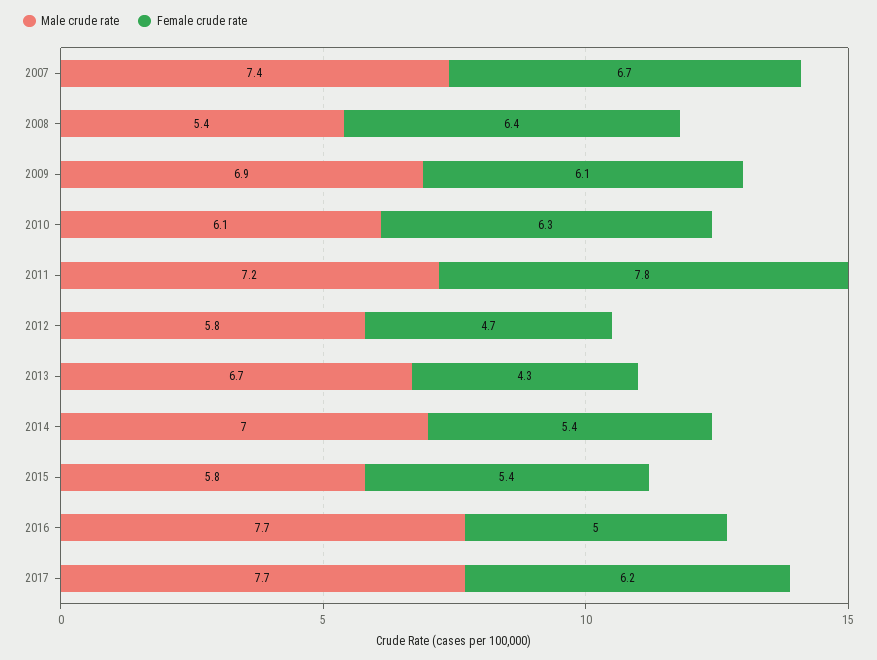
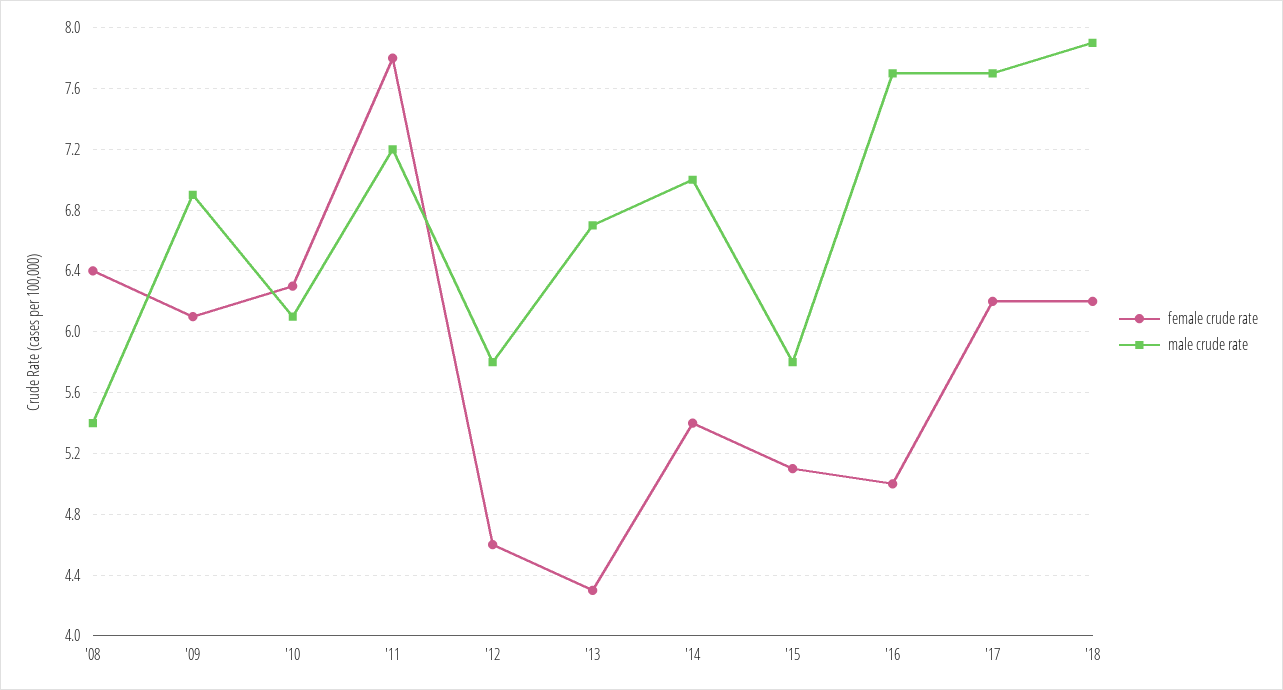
Male crude rate, 2007: 7.4 -> none
Female crude rate, 2007: 6.7 -> none
Female crude rate, 2012: 4.7 -> 4.6
Female crude rate, 2015: 5.4 -> 5.1
Female crude rate, '18: none -> 6.2
Male crude rate, '18: none -> 7.9

